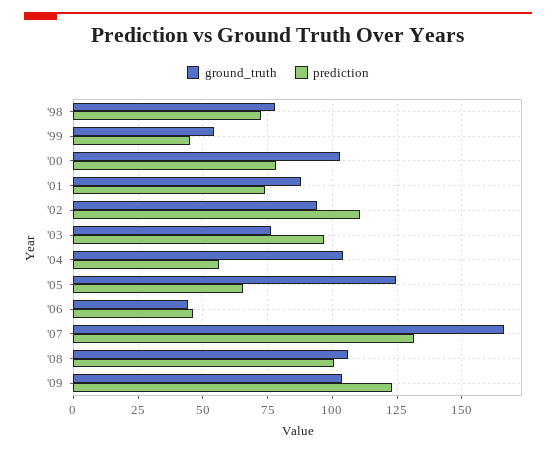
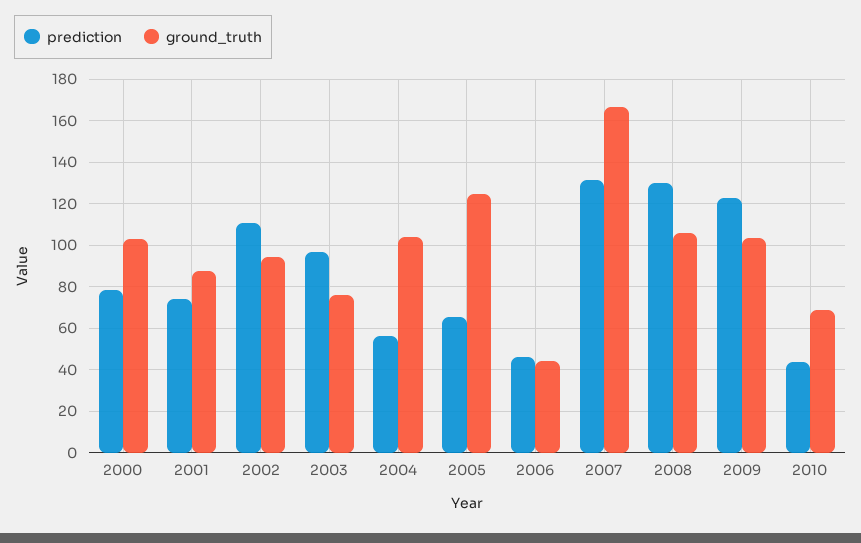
ground_truth, '98: 77.5 -> none
prediction, '98: 72.5 -> none
ground_truth, '99: 55 -> none
prediction, '99: 45 -> none
prediction, '08: 100 -> 130
prediction, 2010: none -> 45
ground_truth, 2010: none -> 70

